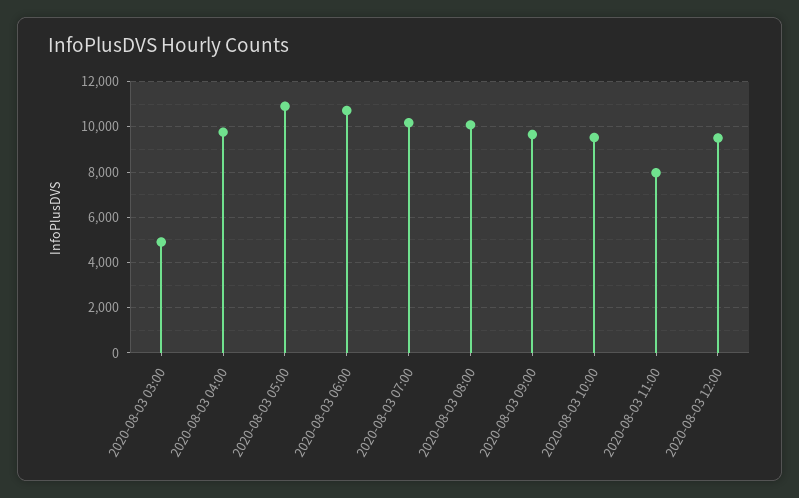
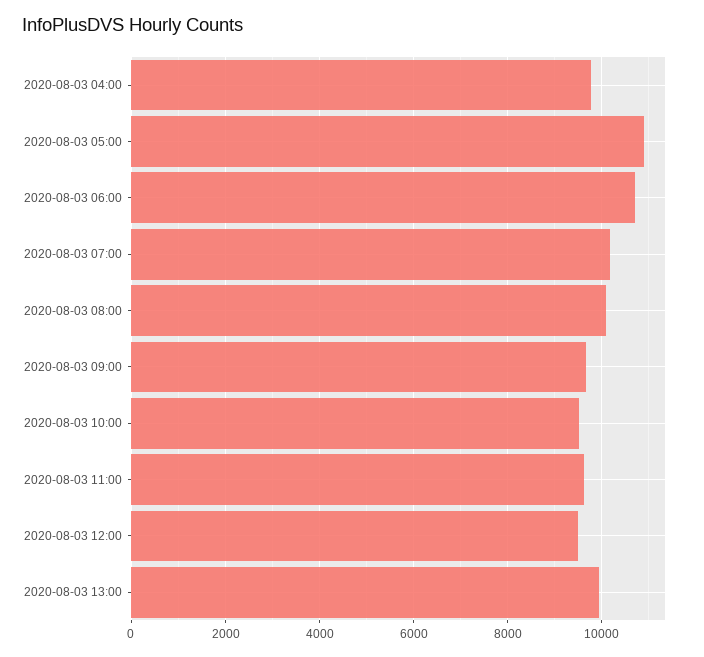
2020-08-03 03:00: 5000 -> none
2020-08-03 11:00: 8000 -> 9600
2020-08-03 13:00: none -> 10000

